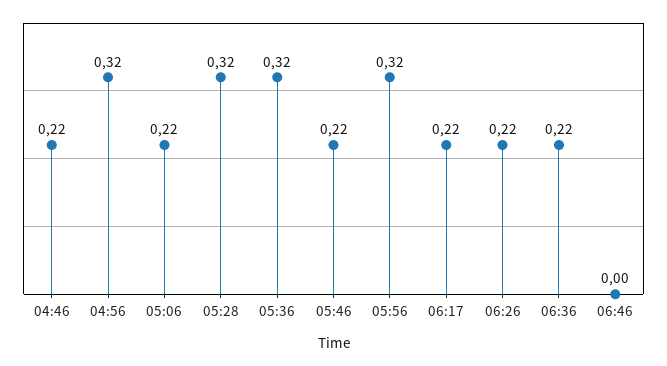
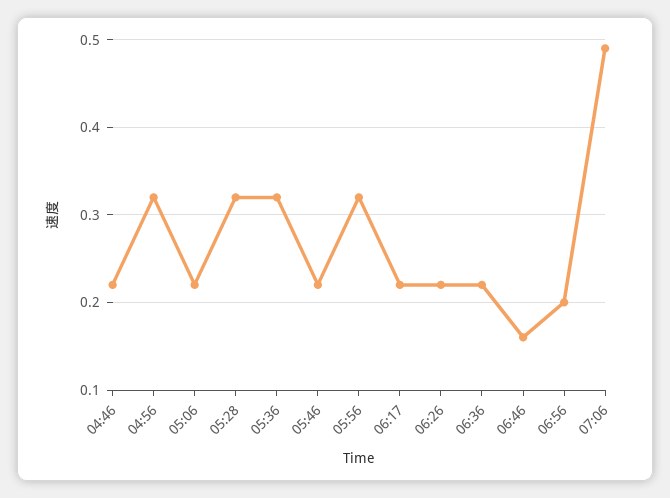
06:46: 0 -> 0.16
06:56: none -> 0.2
07:06: none -> 0.49

